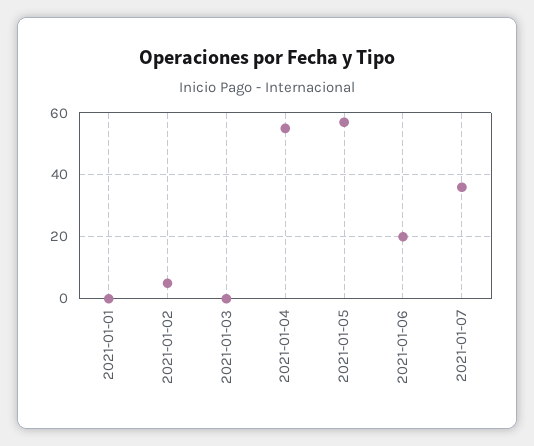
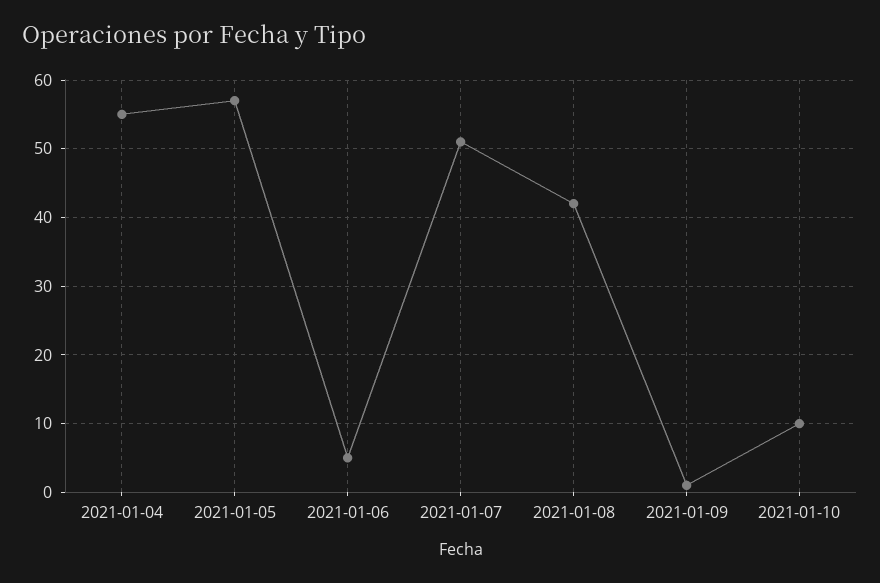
2021-01-01: 0 -> none
2021-01-02: 5 -> none
2021-01-03: 0 -> none
2021-01-06: 20 -> 5
2021-01-07: 35 -> 51
2021-01-08: none -> 42
2021-01-09: none -> 1
2021-01-10: none -> 10

